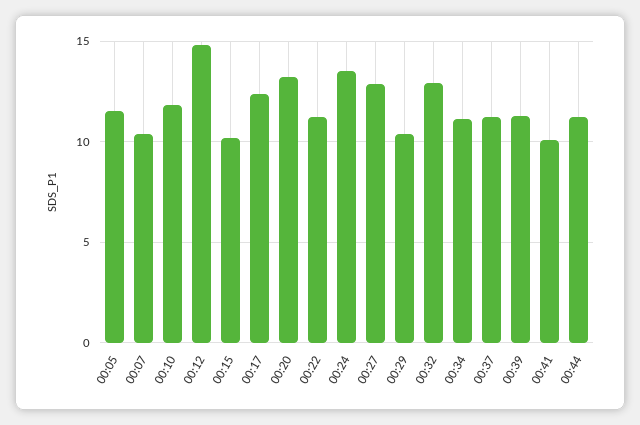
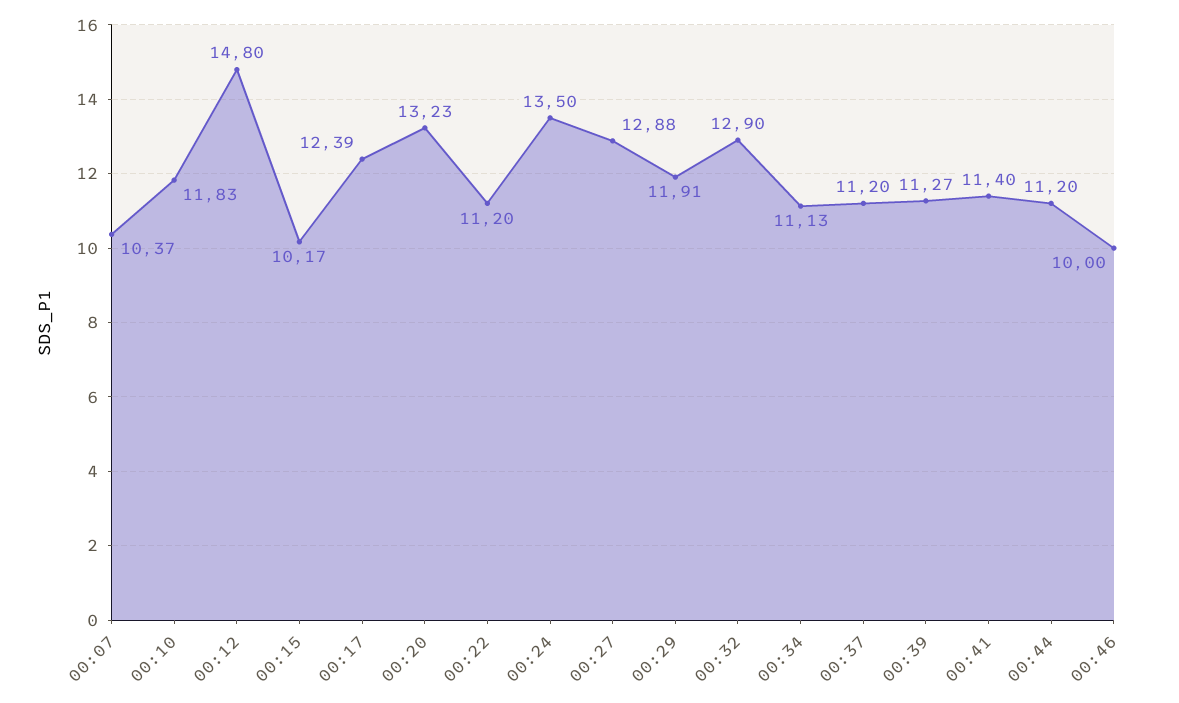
00:05: 11.5 -> none
00:29: 10.5 -> 11.91
00:41: 10 -> 11.4
00:46: none -> 10

